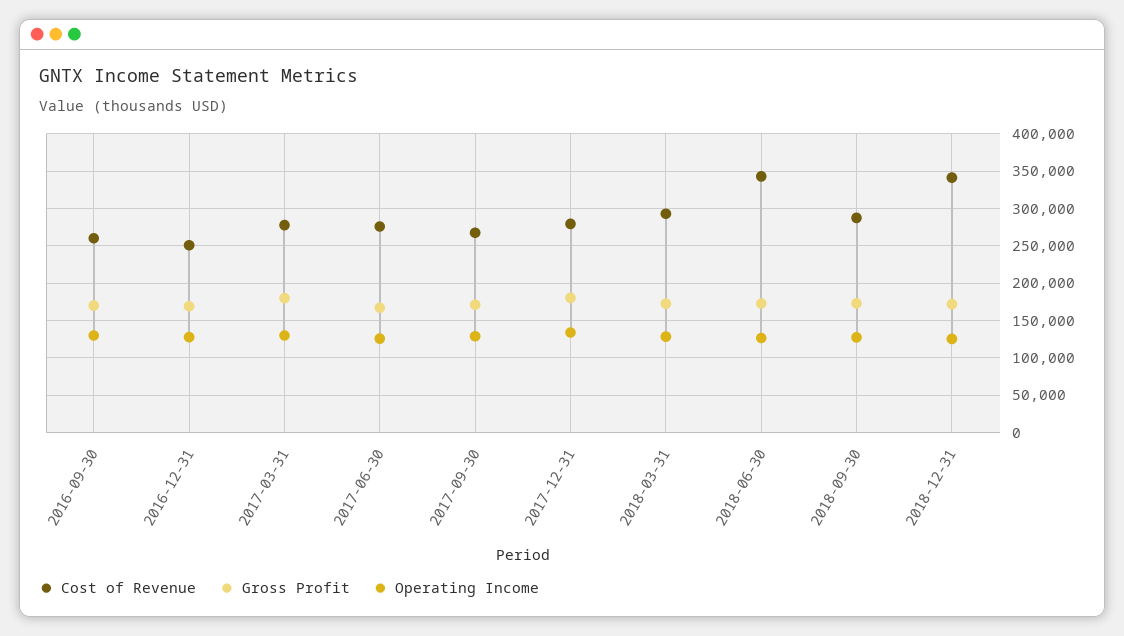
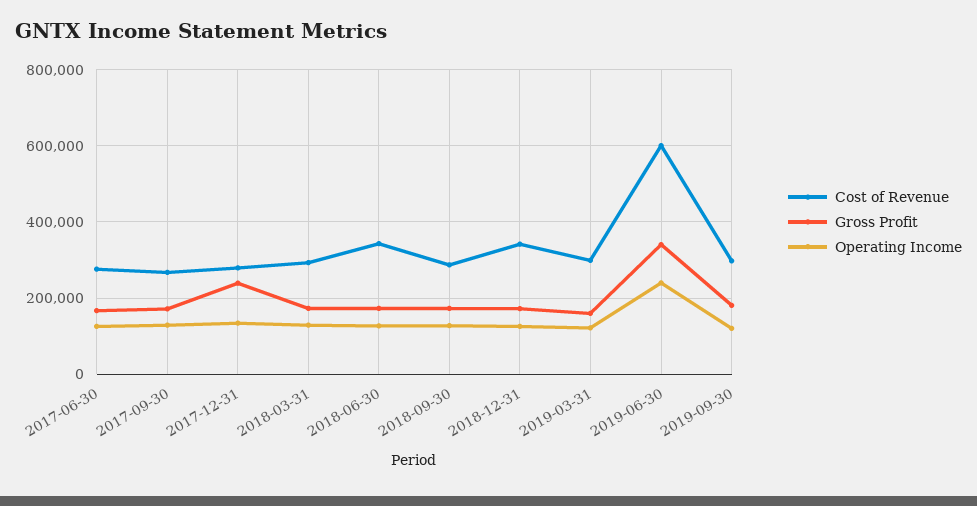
Cost of Revenue, 2016-09-30: 260000 -> none
Gross Profit, 2016-09-30: 170000 -> none
Operating Income, 2016-09-30: 130000 -> none
Cost of Revenue, 2016-12-31: 250000 -> none
Gross Profit, 2016-12-31: 170000 -> none
Operating Income, 2016-12-31: 130000 -> none
Cost of Revenue, 2017-03-31: 280000 -> none
Gross Profit, 2017-03-31: 180000 -> none
Operating Income, 2017-03-31: 130000 -> none
Gross Profit, 2017-12-31: 180000 -> 240000
Cost of Revenue, 2019-03-31: none -> 300000
Gross Profit, 2019-03-31: none -> 160000
Operating Income, 2019-03-31: none -> 120000
Cost of Revenue, 2019-06-30: none -> 600000
Gross Profit, 2019-06-30: none -> 340000
Operating Income, 2019-06-30: none -> 240000
Cost of Revenue, 2019-09-30: none -> 300000
Gross Profit, 2019-09-30: none -> 180000
Operating Income, 2019-09-30: none -> 120000

